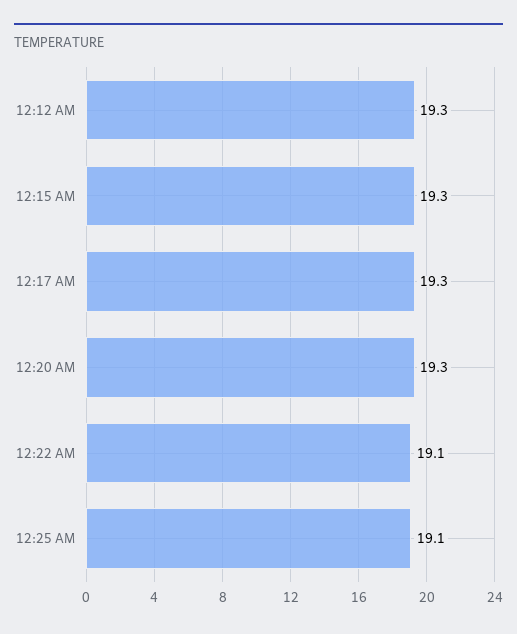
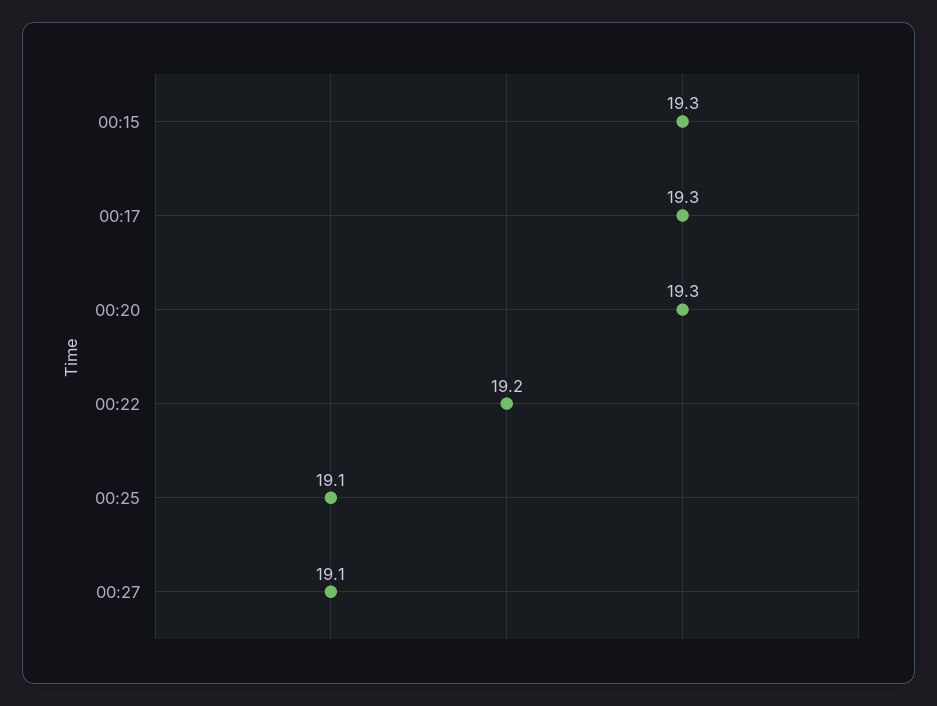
12:12 AM: 19.3 -> none
12:22 AM: 19.1 -> 19.2
00:27: none -> 19.1

